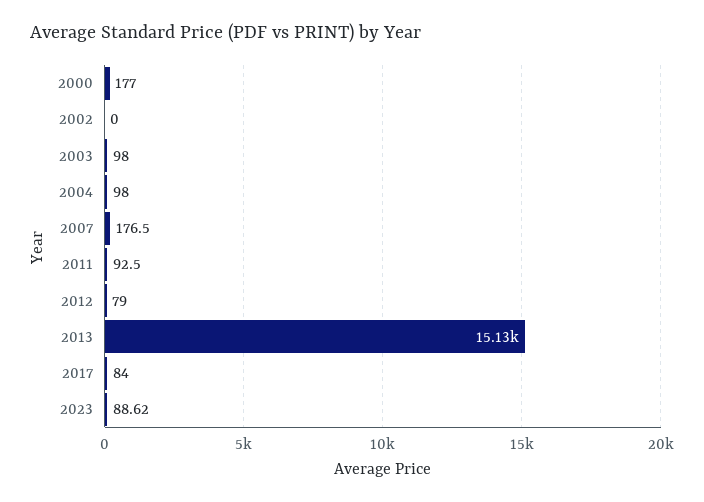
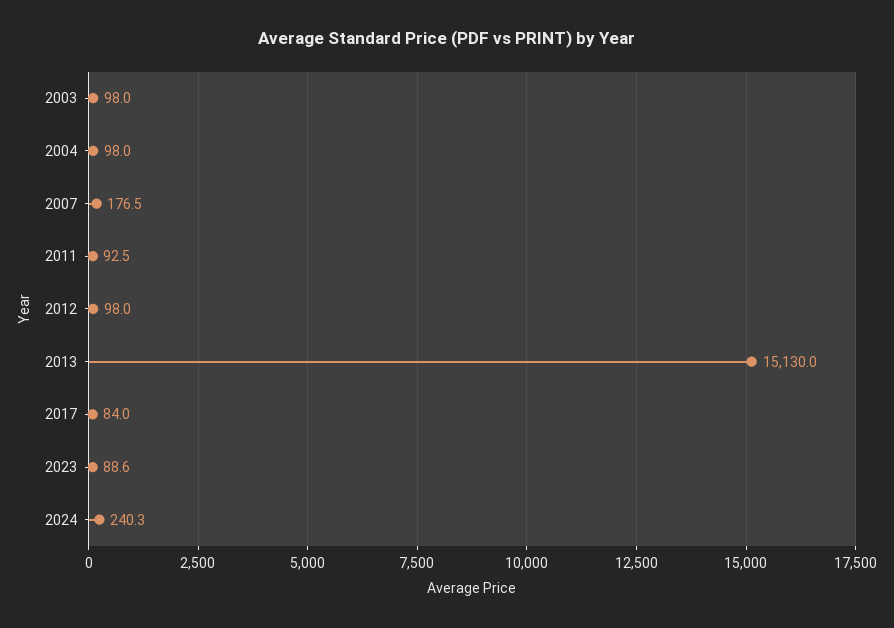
2000: 177 -> none
2002: 0 -> none
2012: 79 -> 98
2024: none -> 240.3

